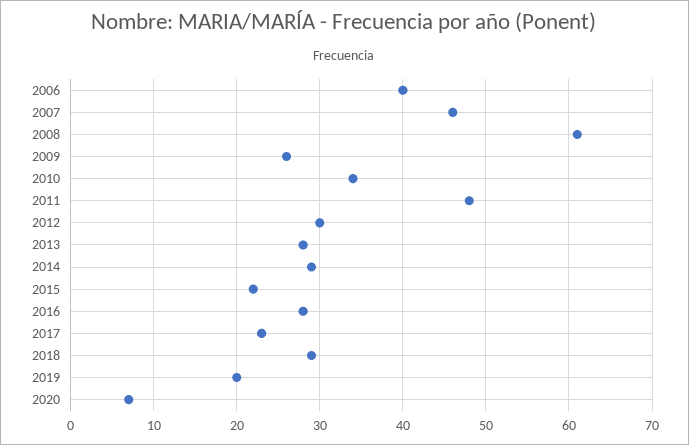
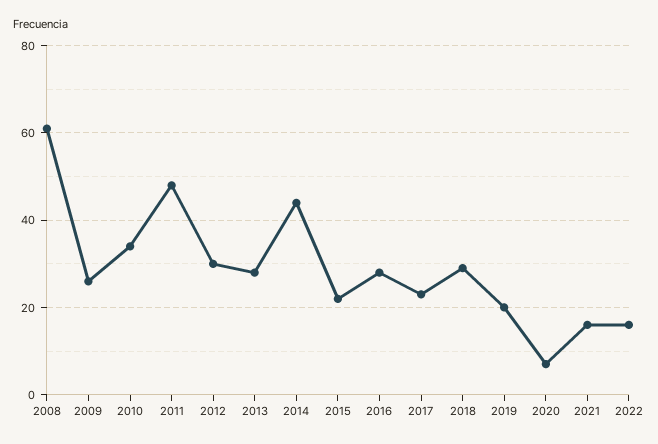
2006: 40 -> none
2007: 46 -> none
2014: 29 -> 45
2021: none -> 15
2022: none -> 15

